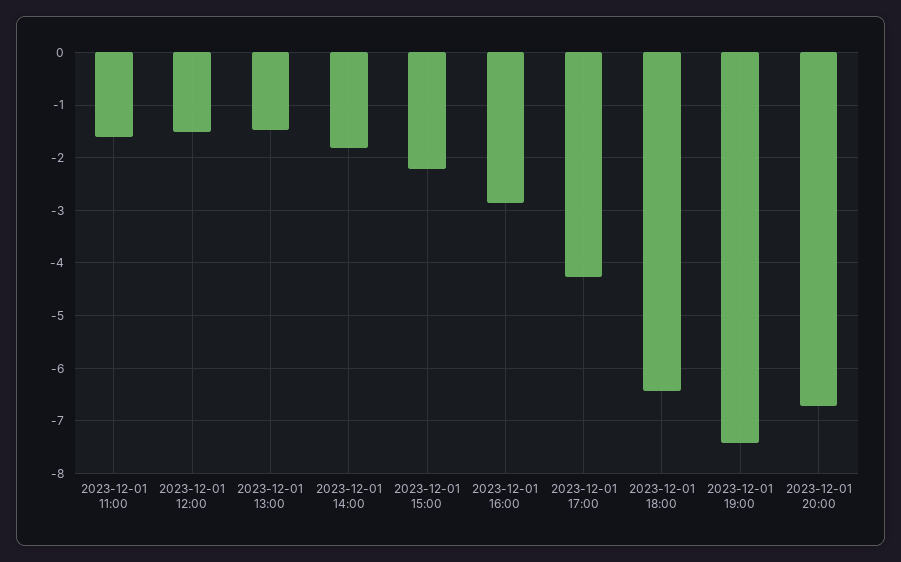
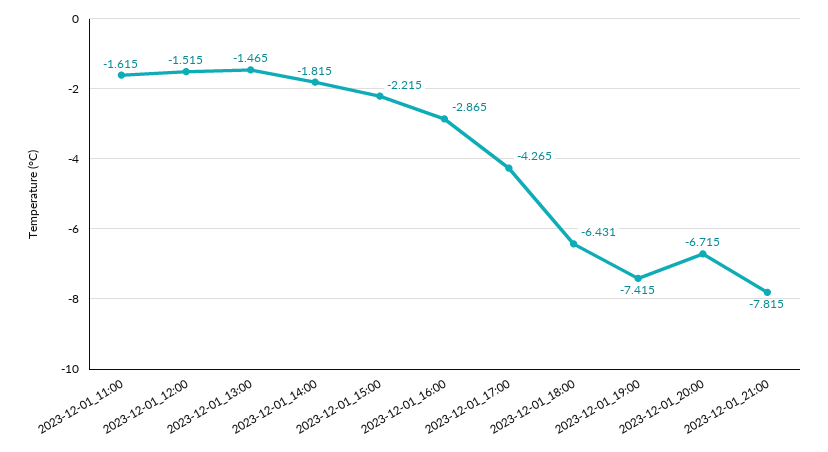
2023-12-01_21:00: none -> -7.815

